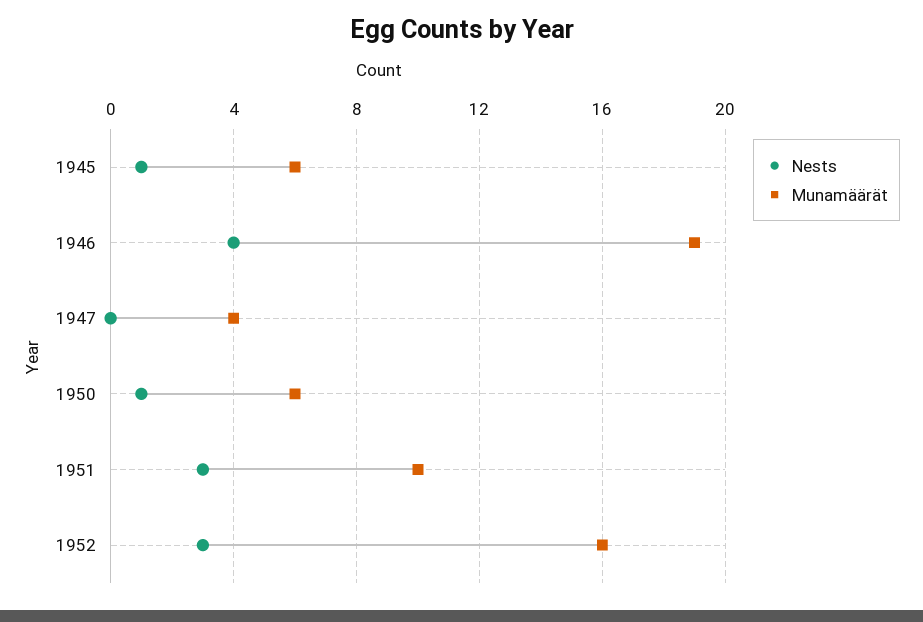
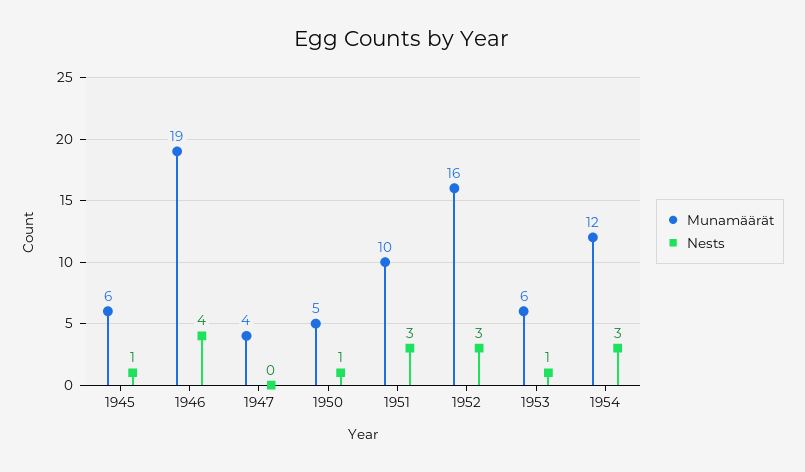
Munamäärät, 1950: 6 -> 5
Munamäärät, 1953: none -> 6
Nests, 1953: none -> 1
Munamäärät, 1954: none -> 12
Nests, 1954: none -> 3

